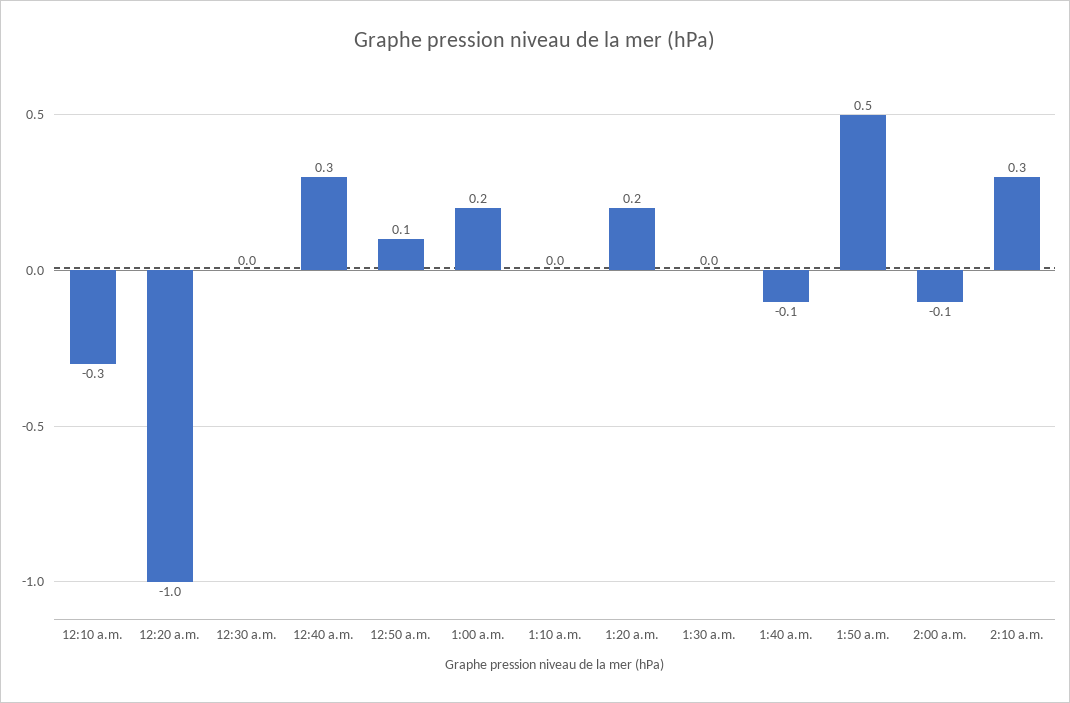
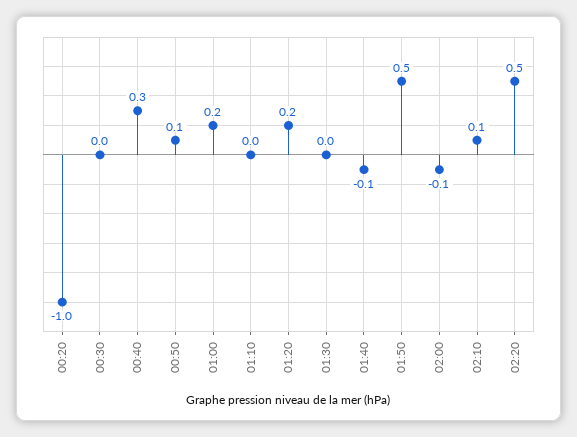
12:10 a.m.: -0.3 -> none
2:10 a.m.: 0.3 -> 0.1
02:20: none -> 0.5

